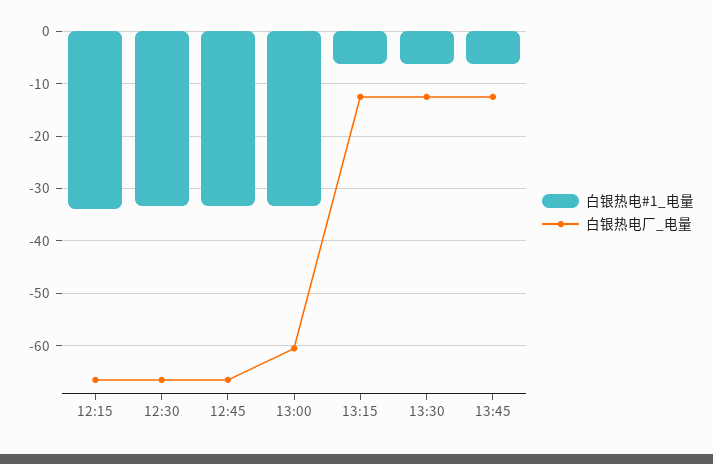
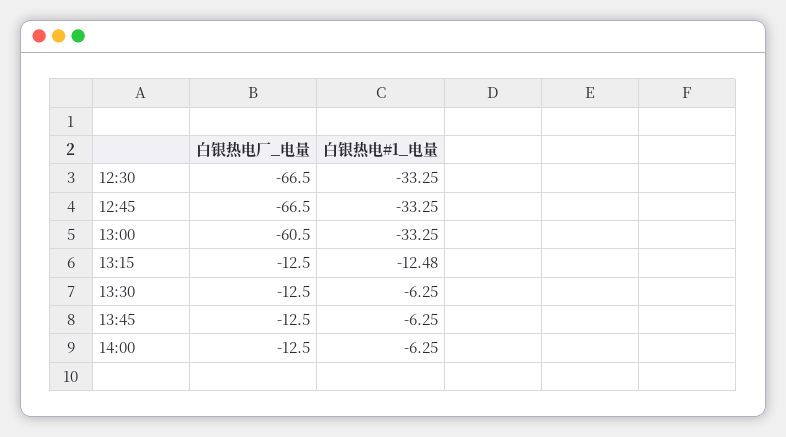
白银热电#1_电量, 12:15: -34 -> none
白银热电厂_电量, 12:15: -66 -> none
白银热电#1_电量, 13:15: -6 -> -12.48
白银热电厂_电量, 14:00: none -> -12.5
白银热电#1_电量, 14:00: none -> -6.25

